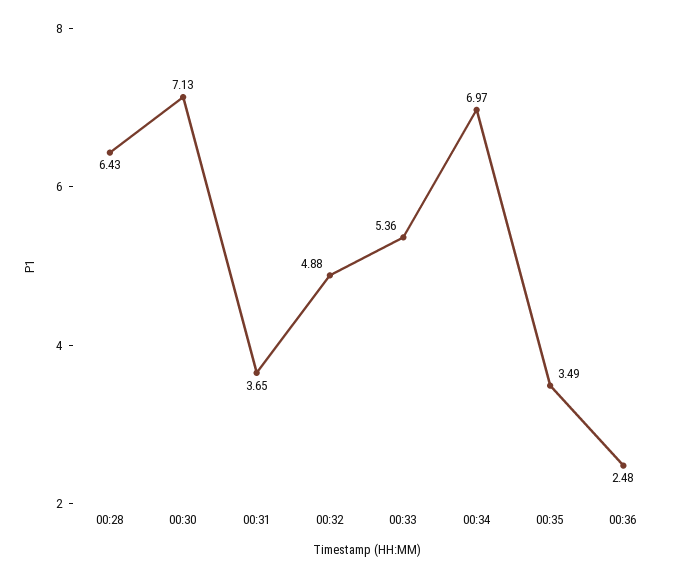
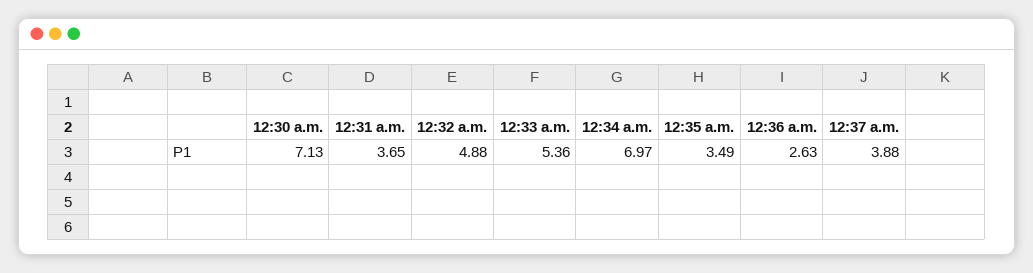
00:28: 6.43 -> none
00:36: 2.48 -> 2.63
12:37 a.m.: none -> 3.88

